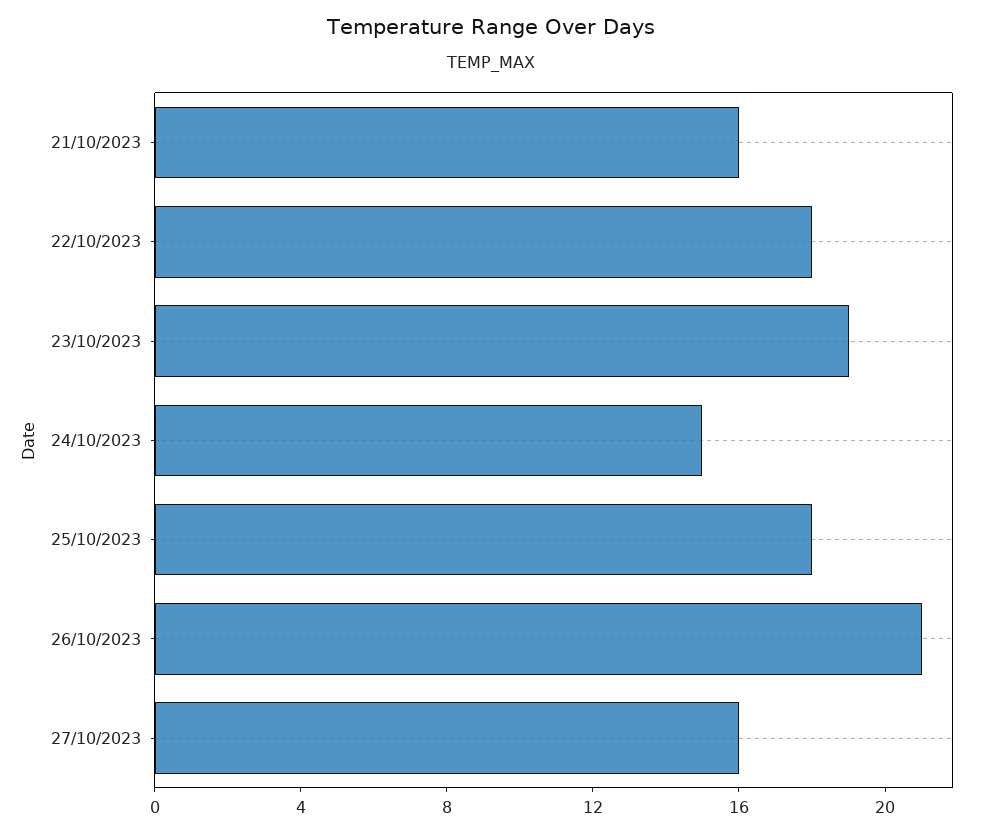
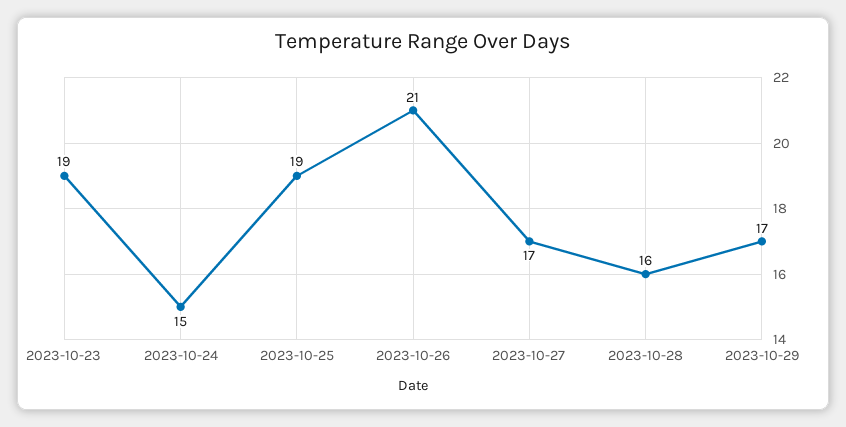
21/10/2023: 16 -> none
22/10/2023: 18 -> none
25/10/2023: 18 -> 19
27/10/2023: 16 -> 17
2023-10-28: none -> 16
2023-10-29: none -> 17

